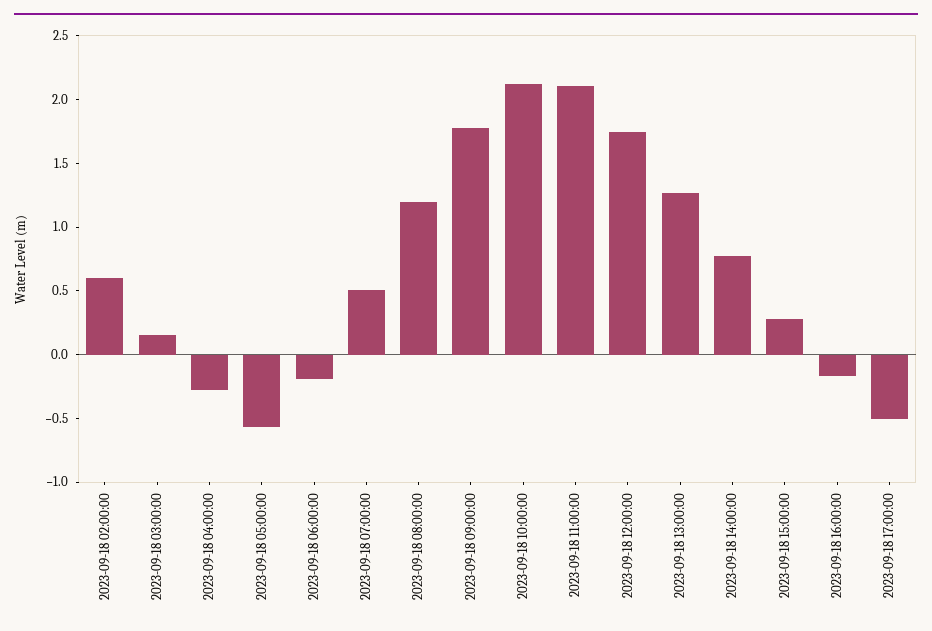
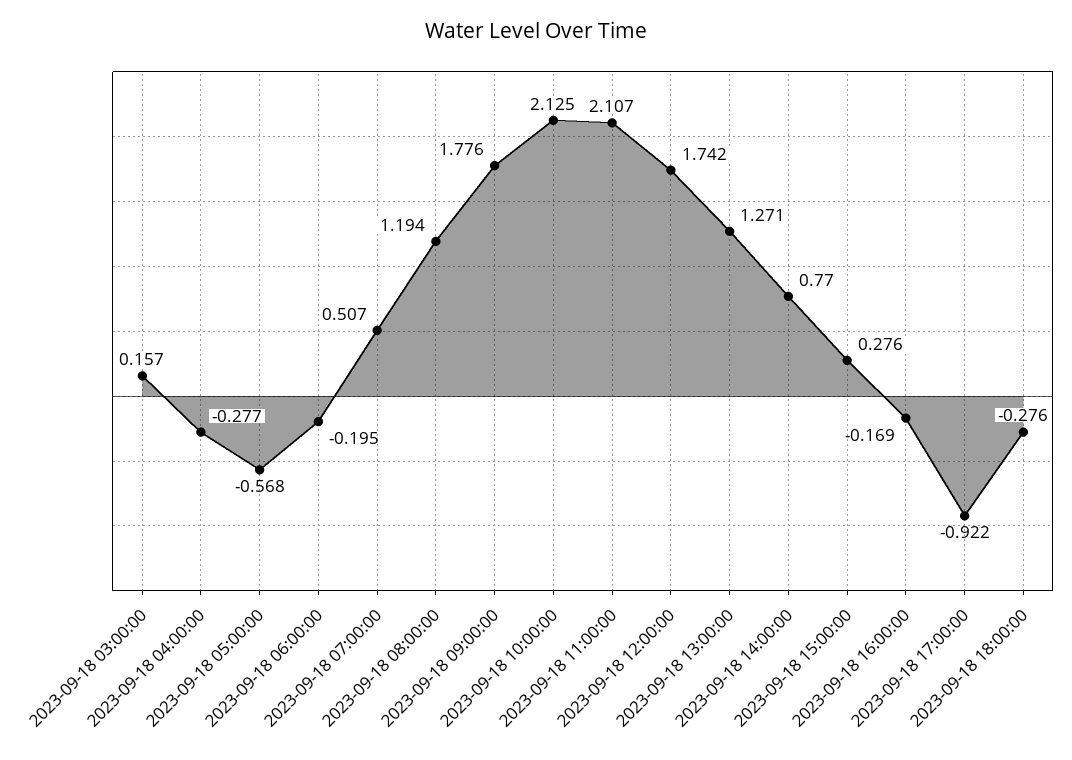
2023-09-18 02:00:00: 0.6 -> none
2023-09-18 17:00:00: -0.5 -> -0.922
2023-09-18 18:00:00: none -> -0.276

